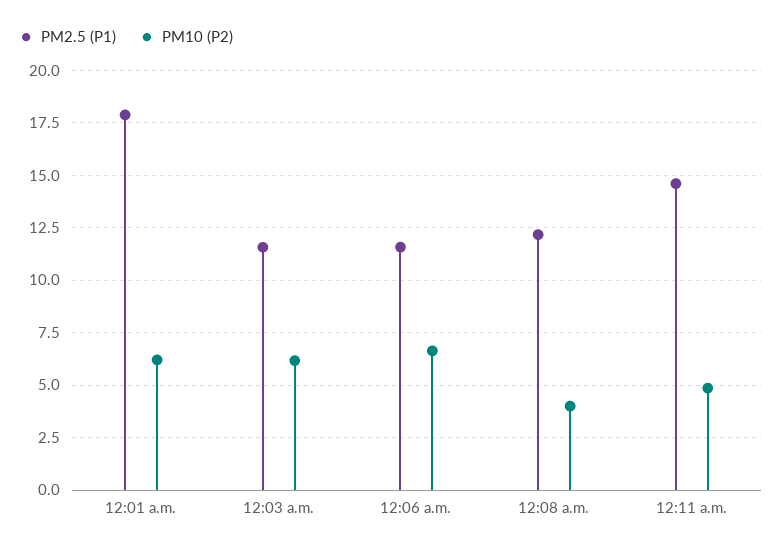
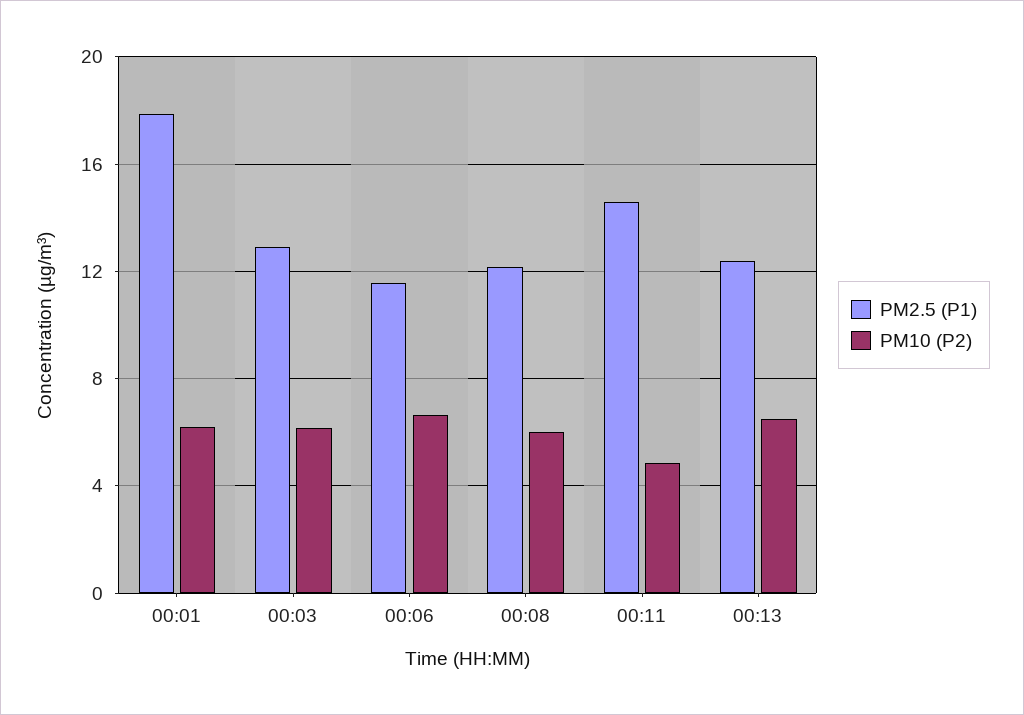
PM2.5 (P1), 12:03 a.m.: 11.5 -> 13
PM10 (P2), 12:08 a.m.: 4 -> 6
PM2.5 (P1), 00:13: none -> 12.5
PM10 (P2), 00:13: none -> 6.5

